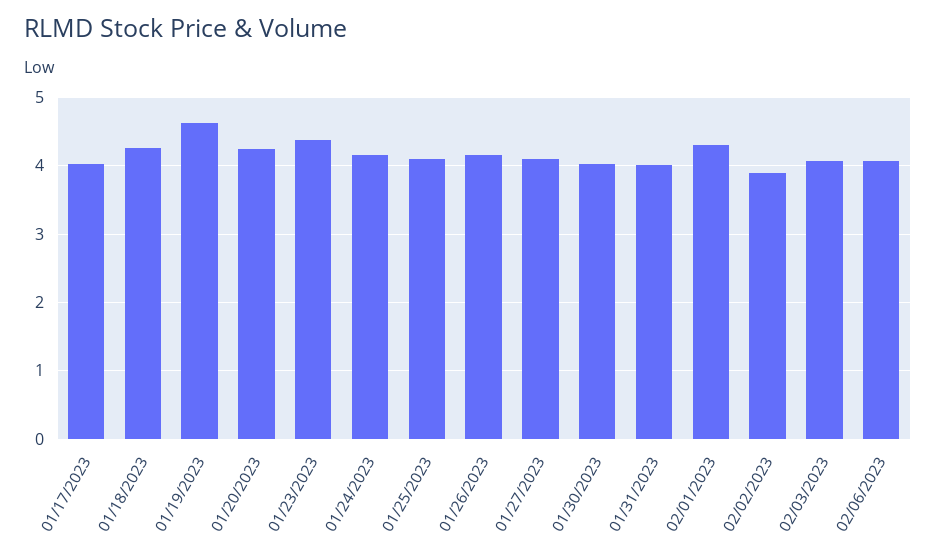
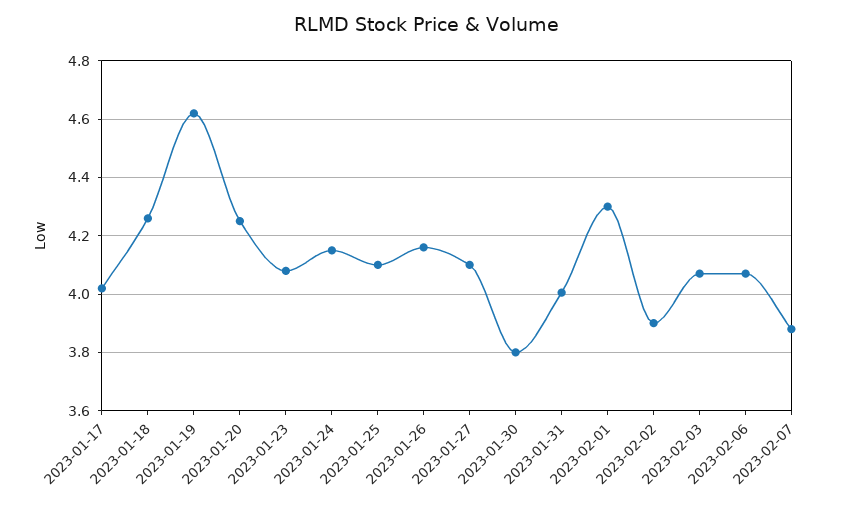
01/23/2023: 4.4 -> 4.075
01/30/2023: 4 -> 3.8
2023-02-07: none -> 3.875

